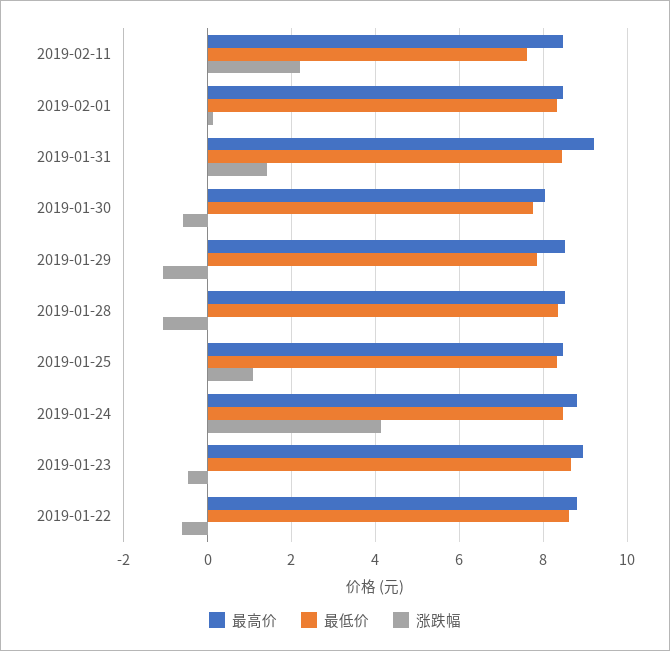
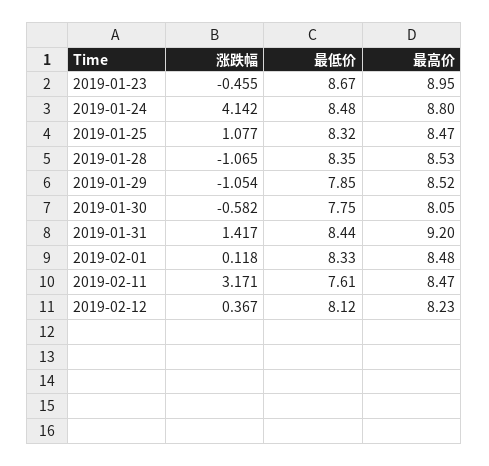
涨跌幅, 2019-02-11: 2.2 -> 3.171
最高价, 2019-01-22: 8.8 -> none
最低价, 2019-01-22: 8.6 -> none
涨跌幅, 2019-01-22: -0.6 -> none
涨跌幅, 2019-02-12: none -> 0.367
最低价, 2019-02-12: none -> 8.12
最高价, 2019-02-12: none -> 8.23

